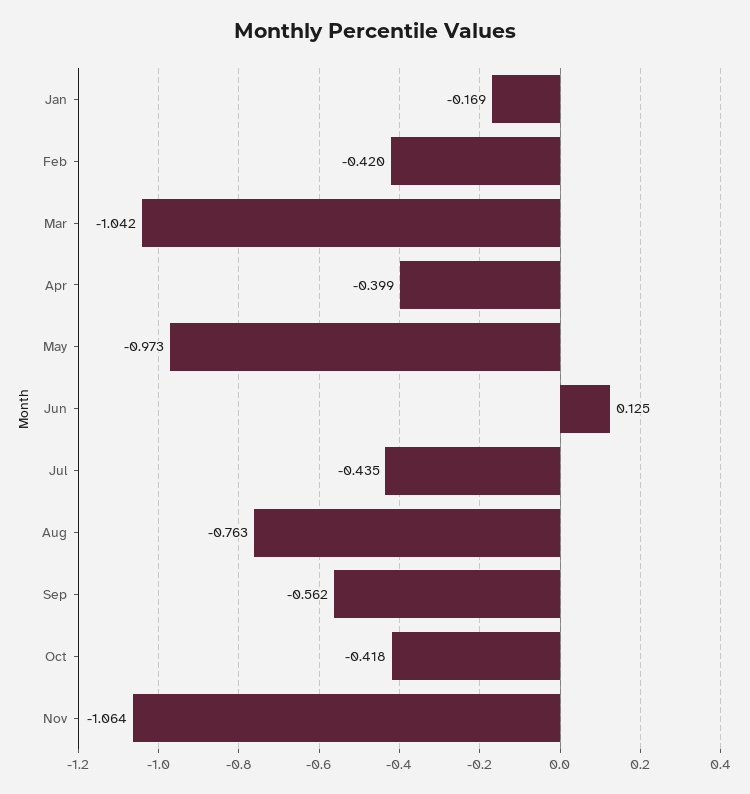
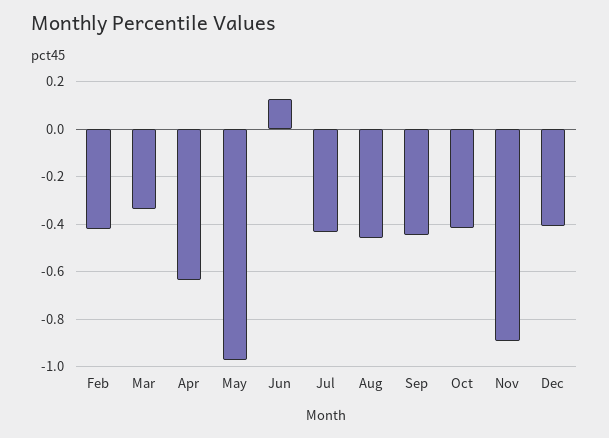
Jan: -0.169 -> none
Mar: -1.042 -> -0.35
Apr: -0.399 -> -0.65
Aug: -0.763 -> -0.45
Sep: -0.562 -> -0.45
Nov: -1.064 -> -0.9
Dec: none -> -0.4

